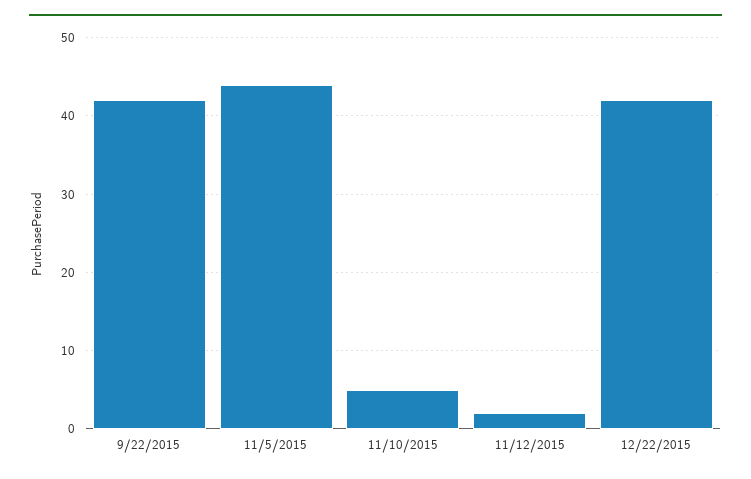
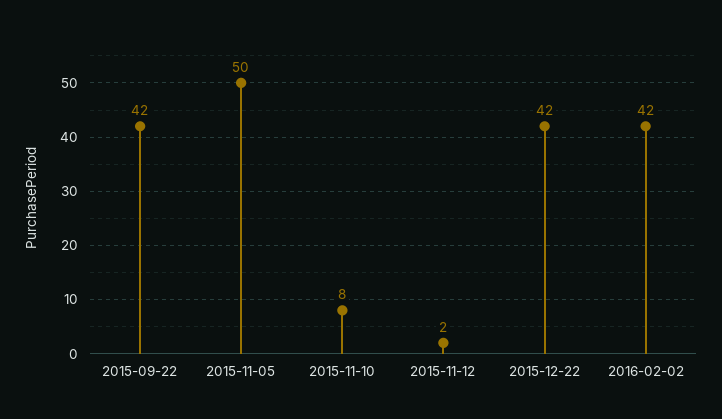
11/5/2015: 44 -> 50
11/10/2015: 5 -> 8
2016-02-02: none -> 42

